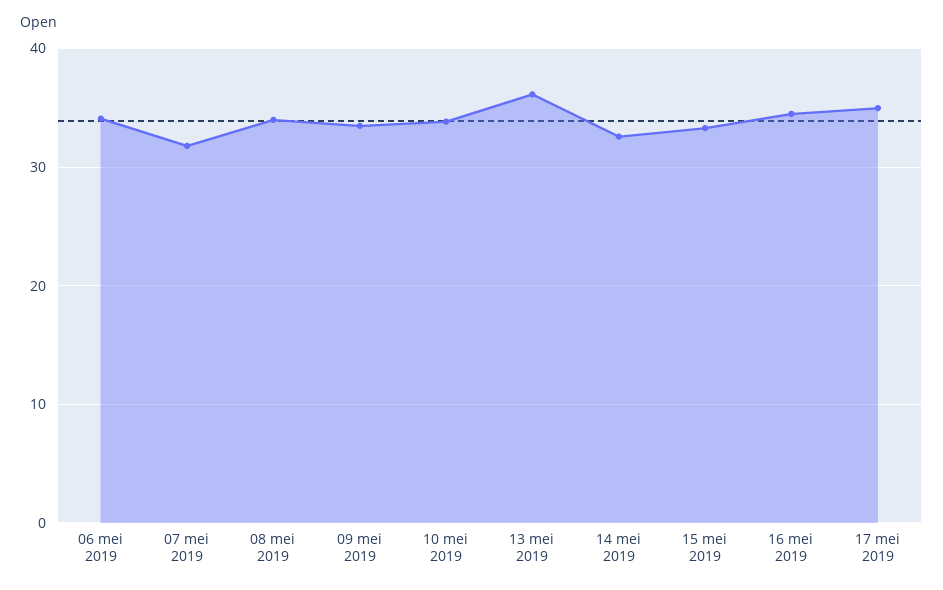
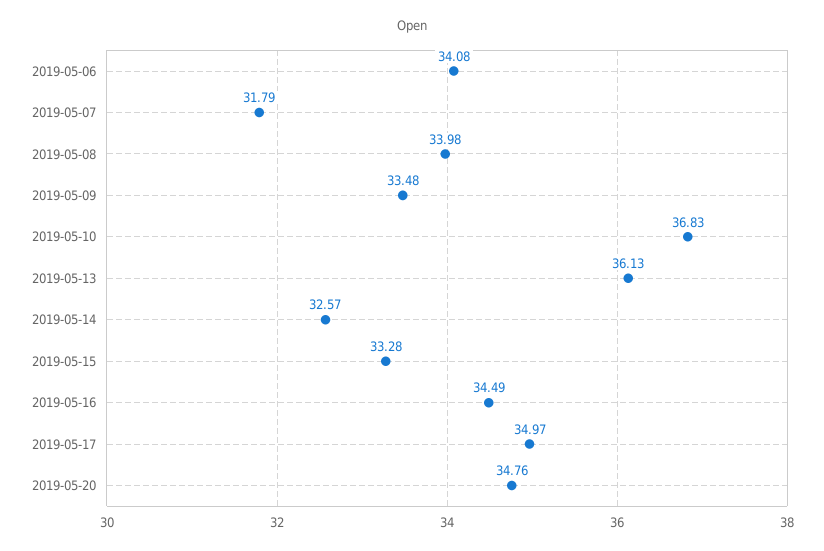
10 mei 2019: 34 -> 36.83
2019-05-20: none -> 34.76

